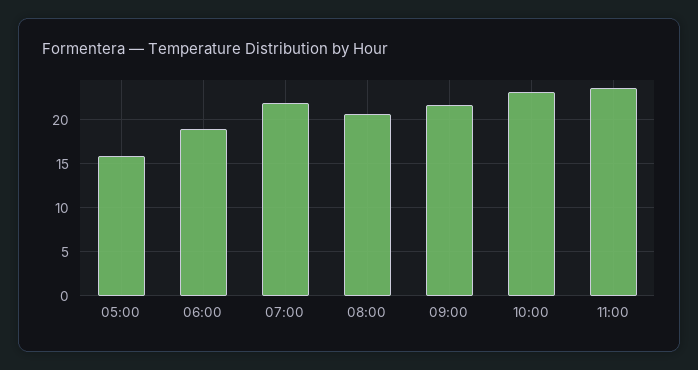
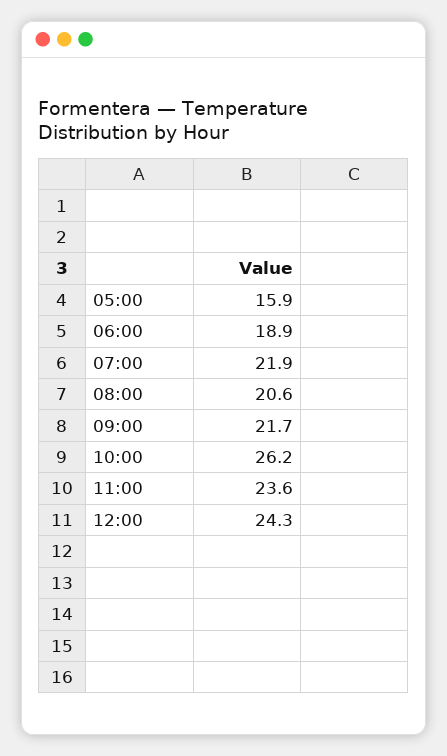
10:00: 23 -> 26.2
12:00: none -> 24.3

